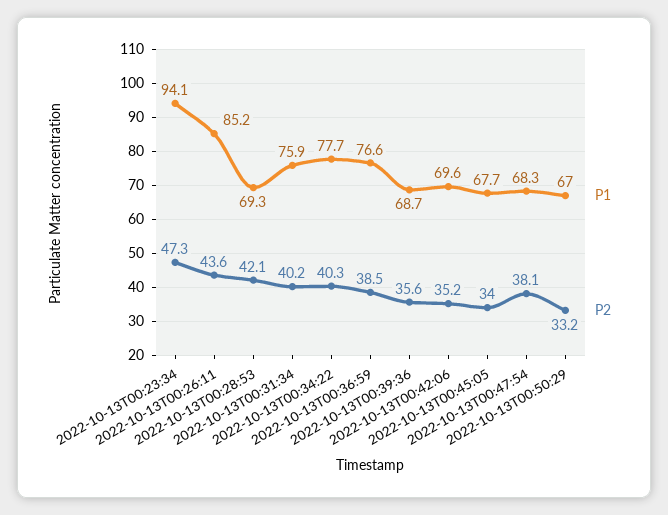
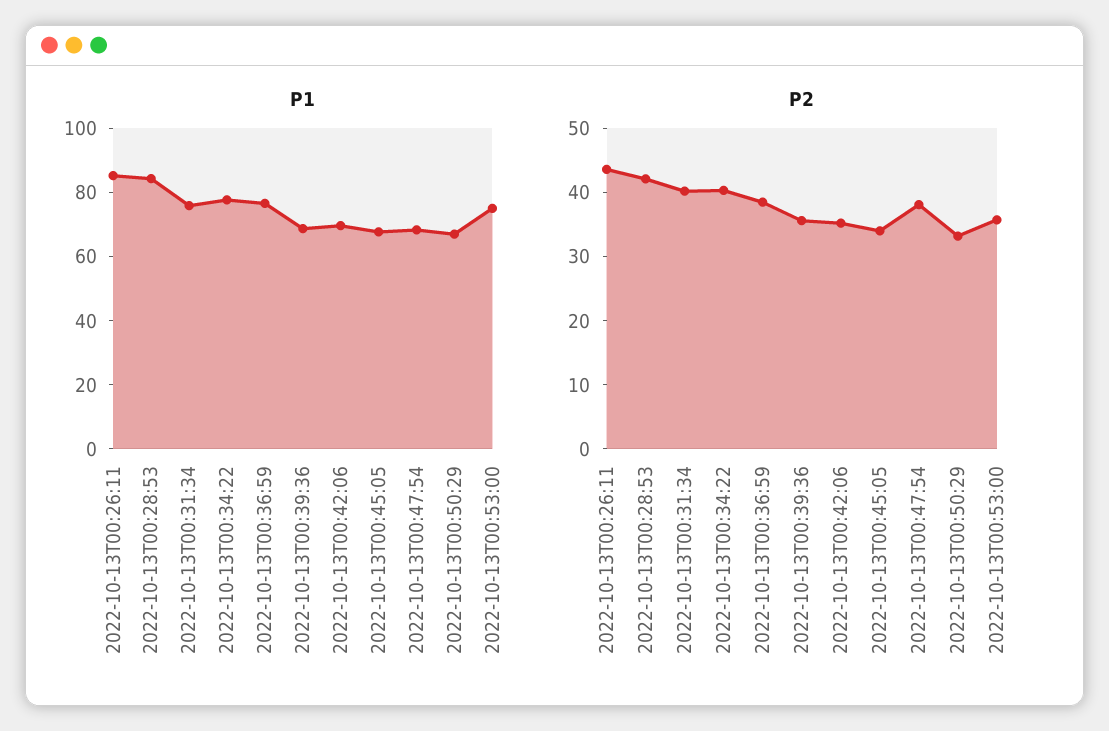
P1, 2022-10-13T00:23:34: 94.1 -> none
P2, 2022-10-13T00:23:34: 47.3 -> none
P1, 2022-10-13T00:28:53: 69.3 -> 85
P1, 2022-10-13T00:53:00: none -> 75
P2, 2022-10-13T00:53:00: none -> 36

